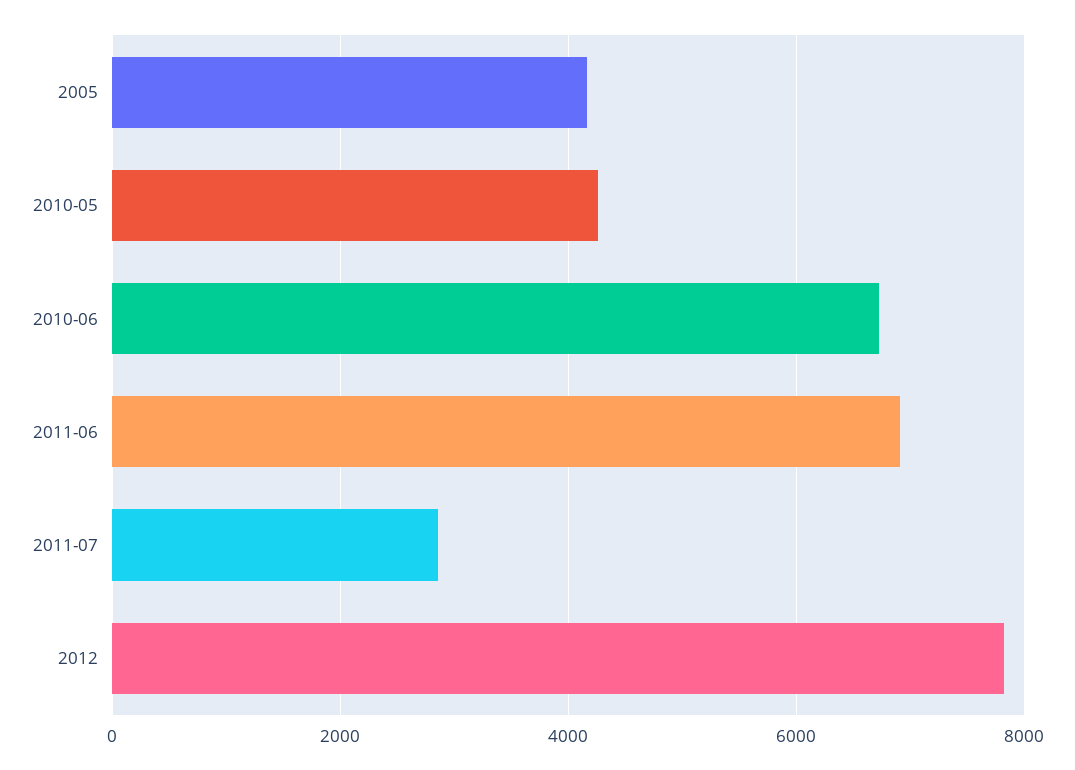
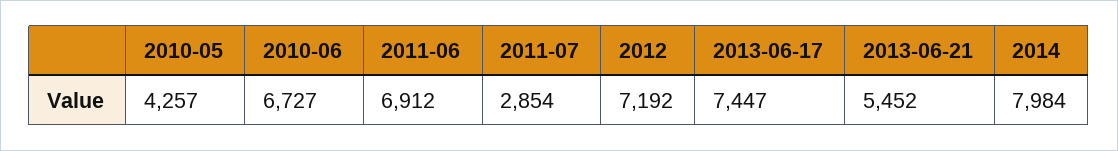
2005: 4200 -> none
2012: 7800 -> 7192
2013-06-17: none -> 7447
2013-06-21: none -> 5452
2014: none -> 7984

